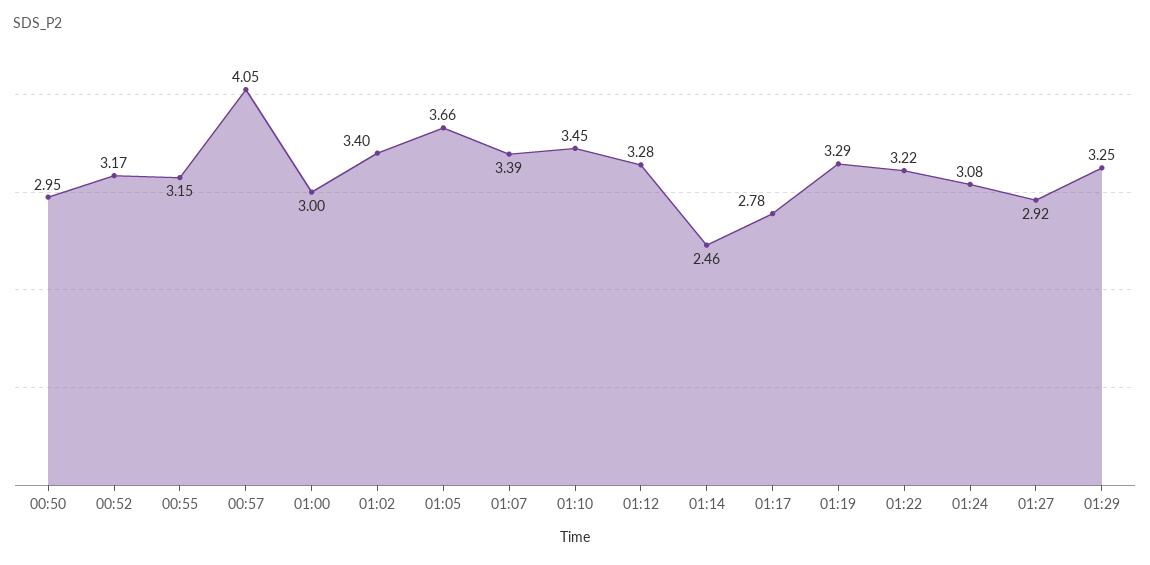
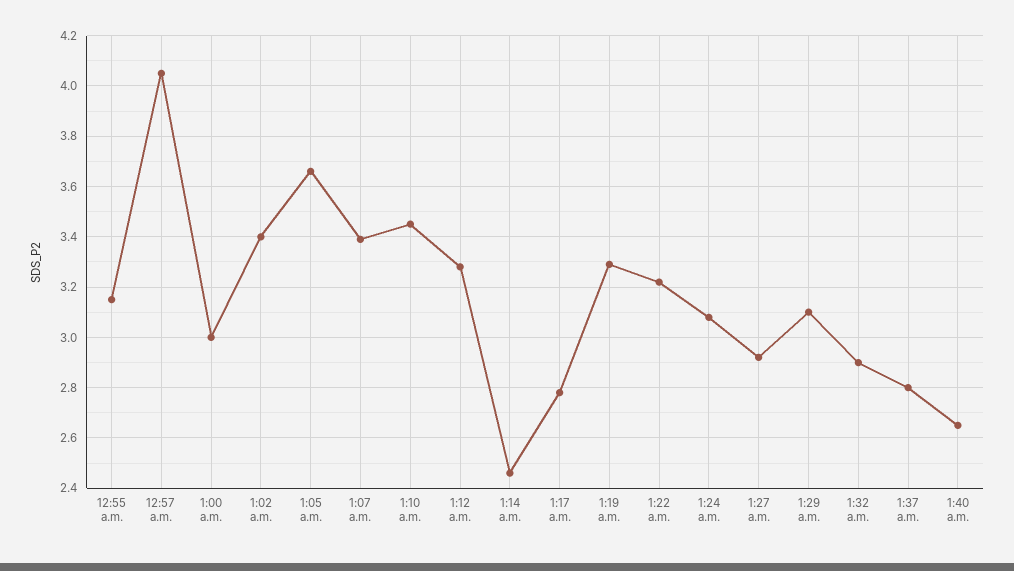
00:50: 2.95 -> none
00:52: 3.17 -> none
01:29: 3.25 -> 3.1
1:32 a.m.: none -> 2.9
1:37 a.m.: none -> 2.8
1:40 a.m.: none -> 2.65

